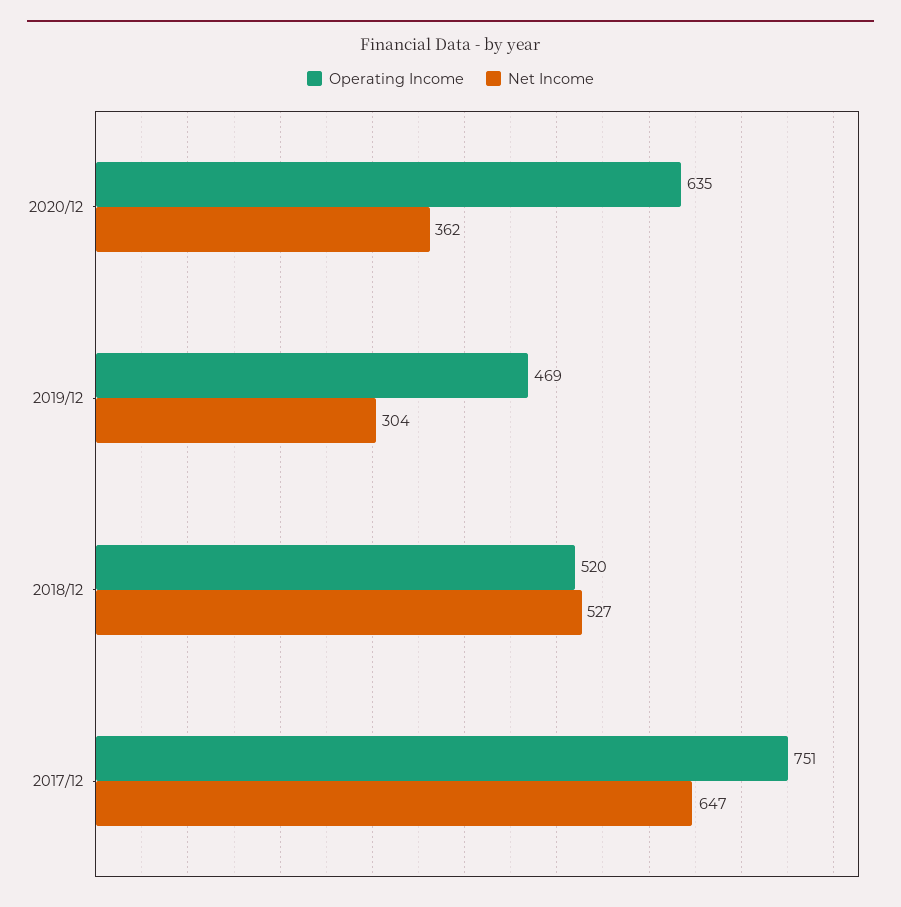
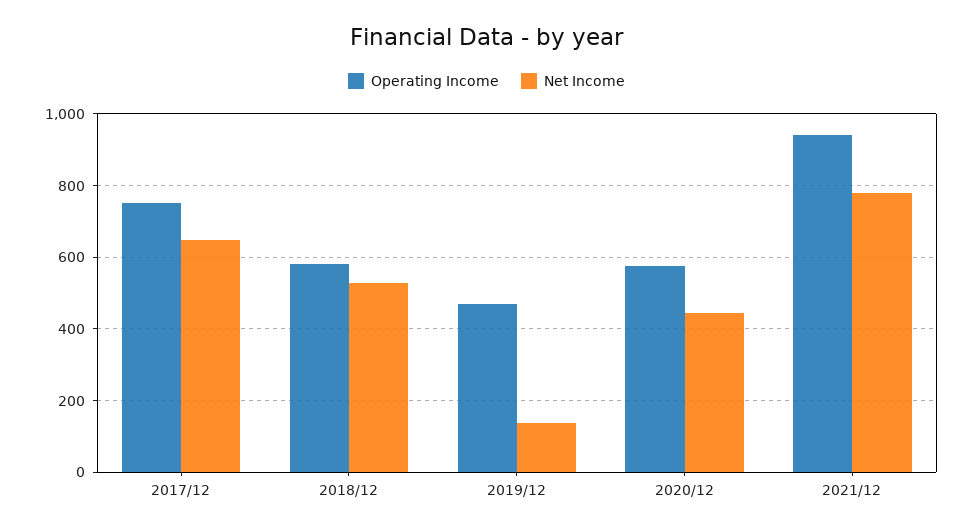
Operating Income, 2020/12: 635 -> 580
Net Income, 2020/12: 362 -> 440
Net Income, 2019/12: 304 -> 140
Operating Income, 2018/12: 520 -> 580
Operating Income, 2021/12: none -> 940
Net Income, 2021/12: none -> 780

